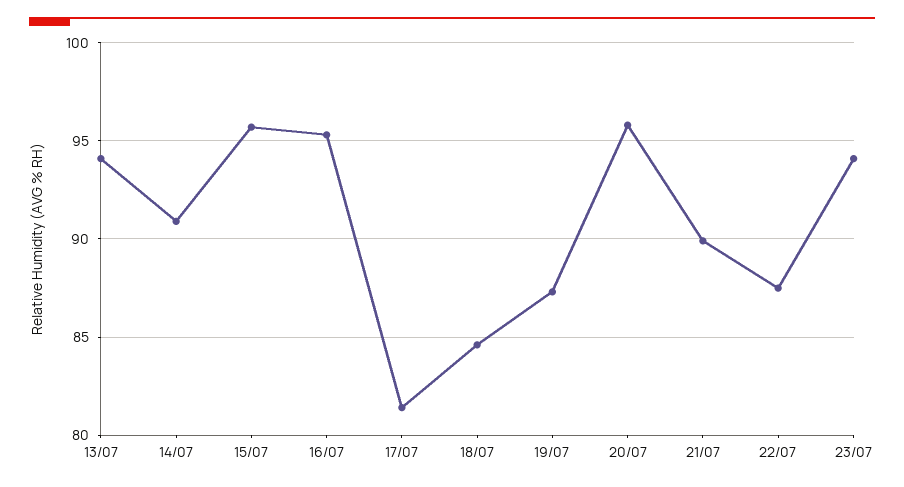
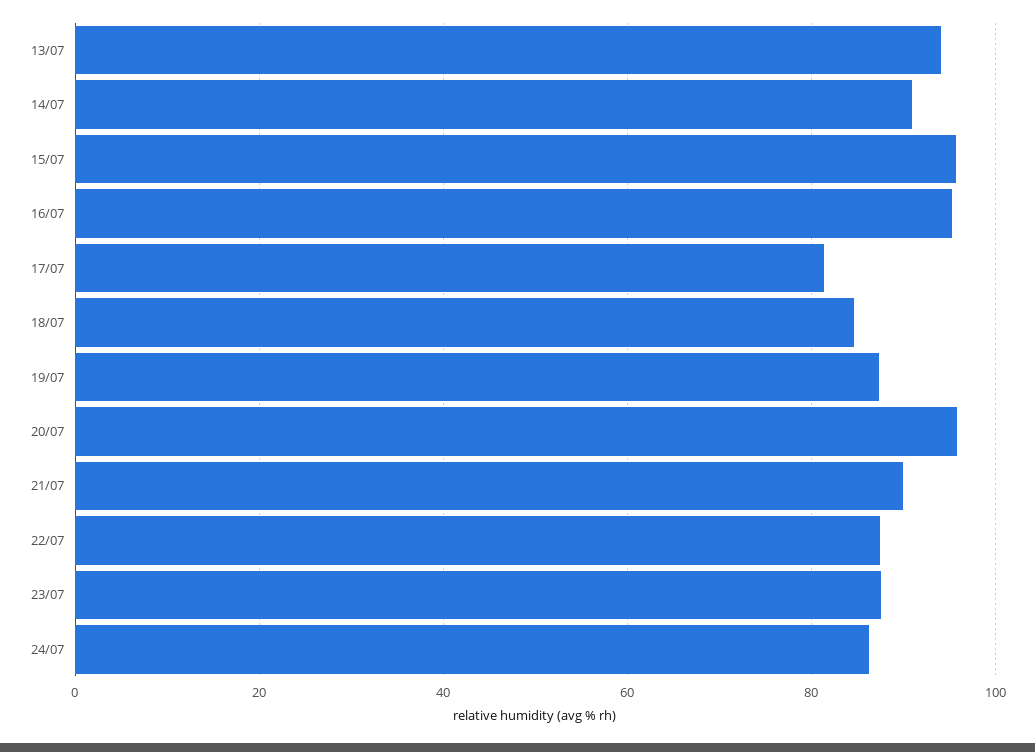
23/07: 94 -> 88
24/07: none -> 86

